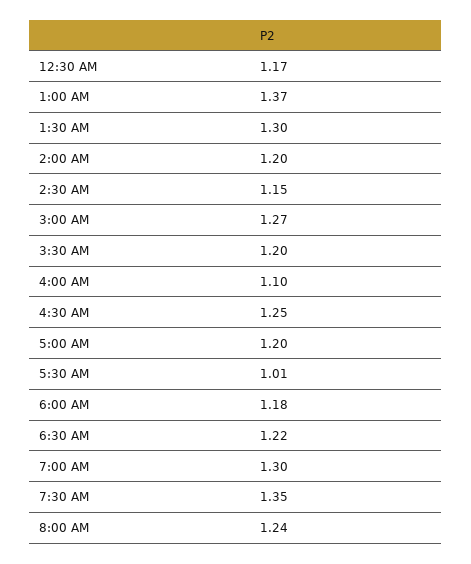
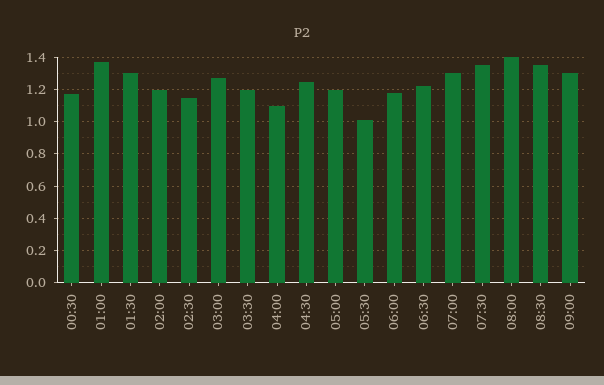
8:00 AM: 1.24 -> 1.4
08:30: none -> 1.35
09:00: none -> 1.3

